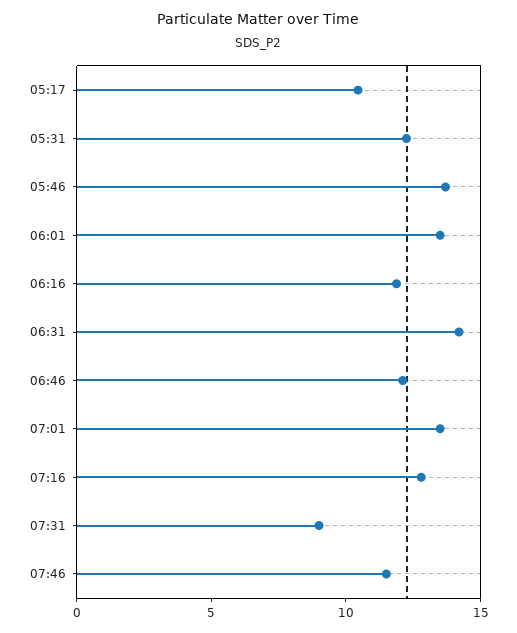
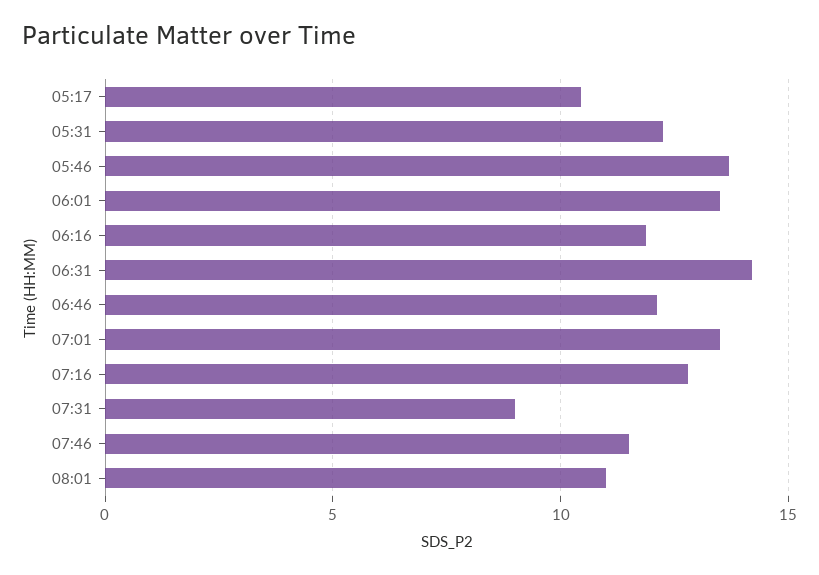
08:01: none -> 11

